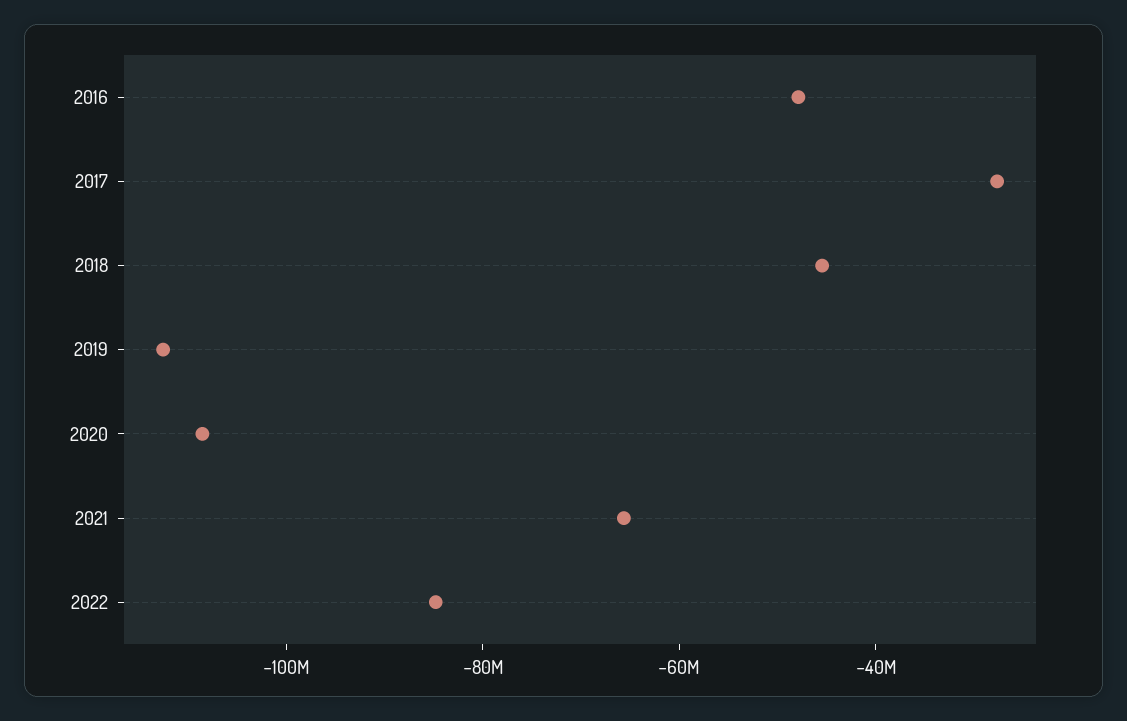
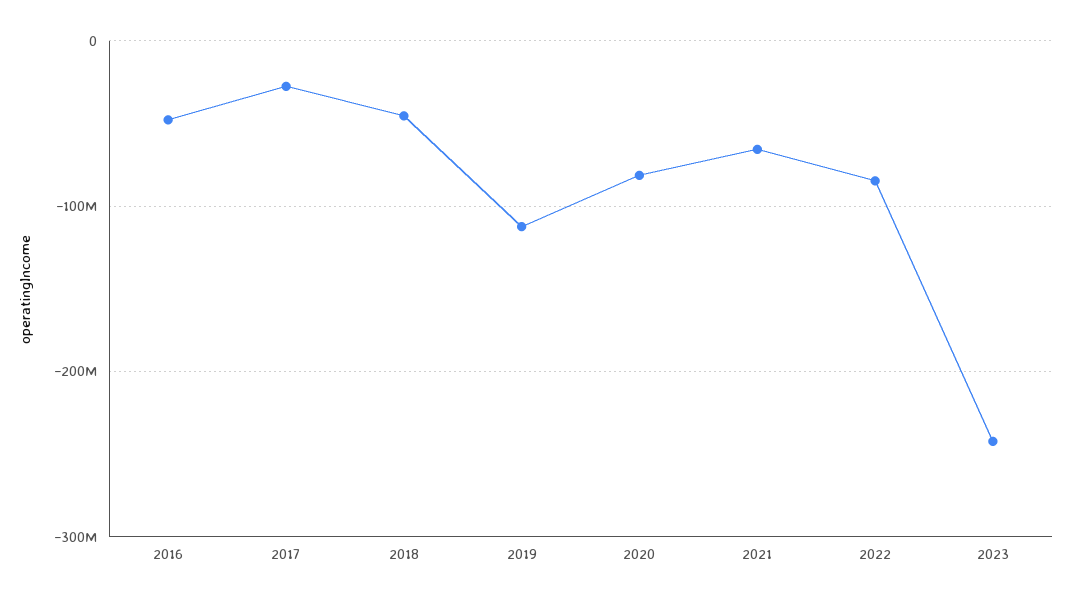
2020: -110000000 -> -80000000
2023: none -> -240000000

